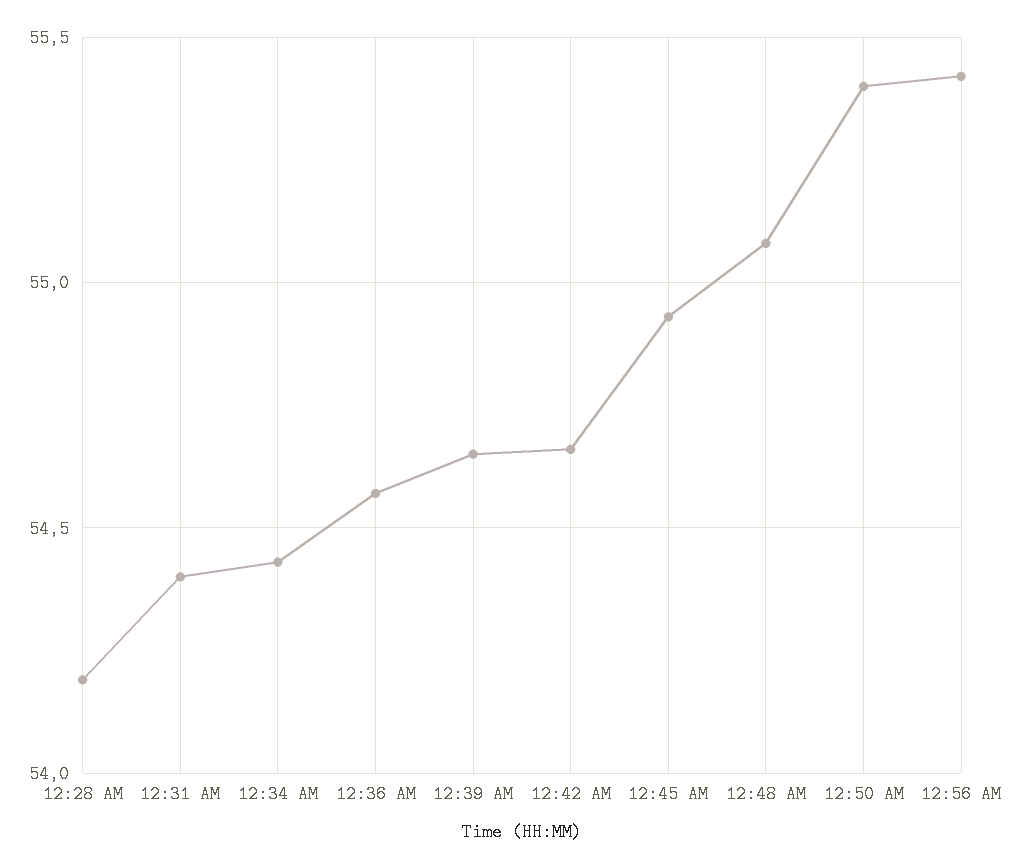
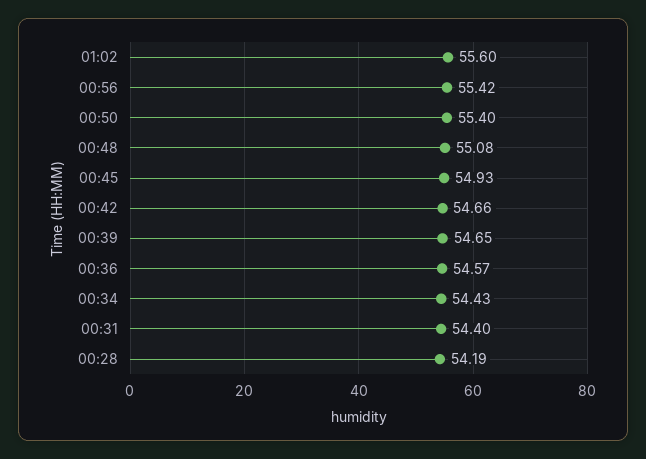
01:02: none -> 55.6

